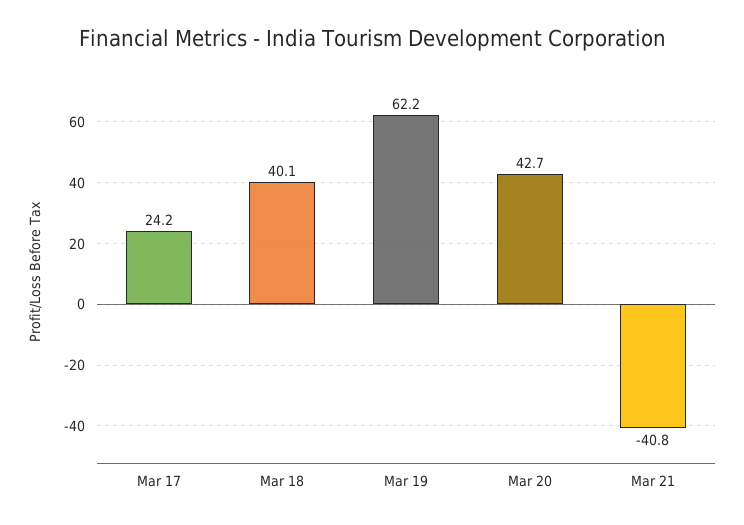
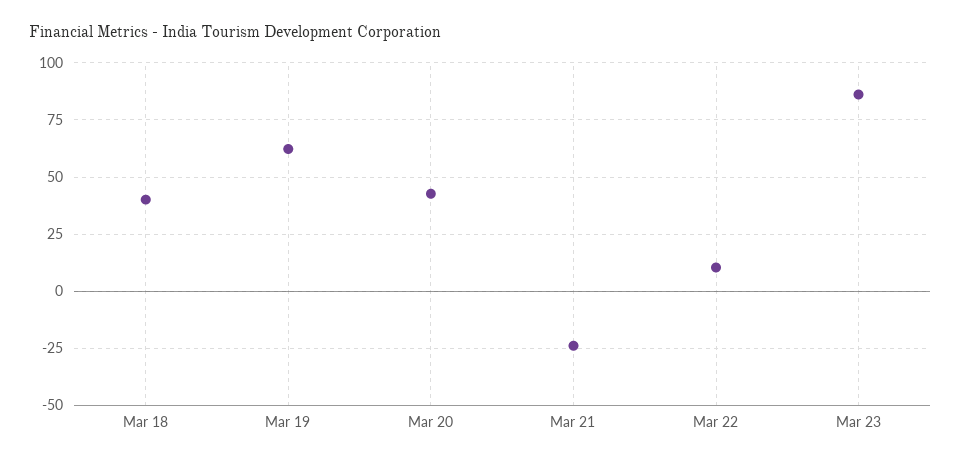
Mar 17: 24.2 -> none
Mar 21: -40.8 -> -25
Mar 22: none -> 10
Mar 23: none -> 85

